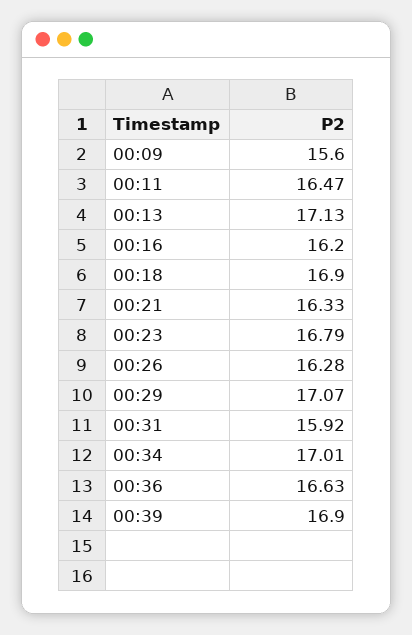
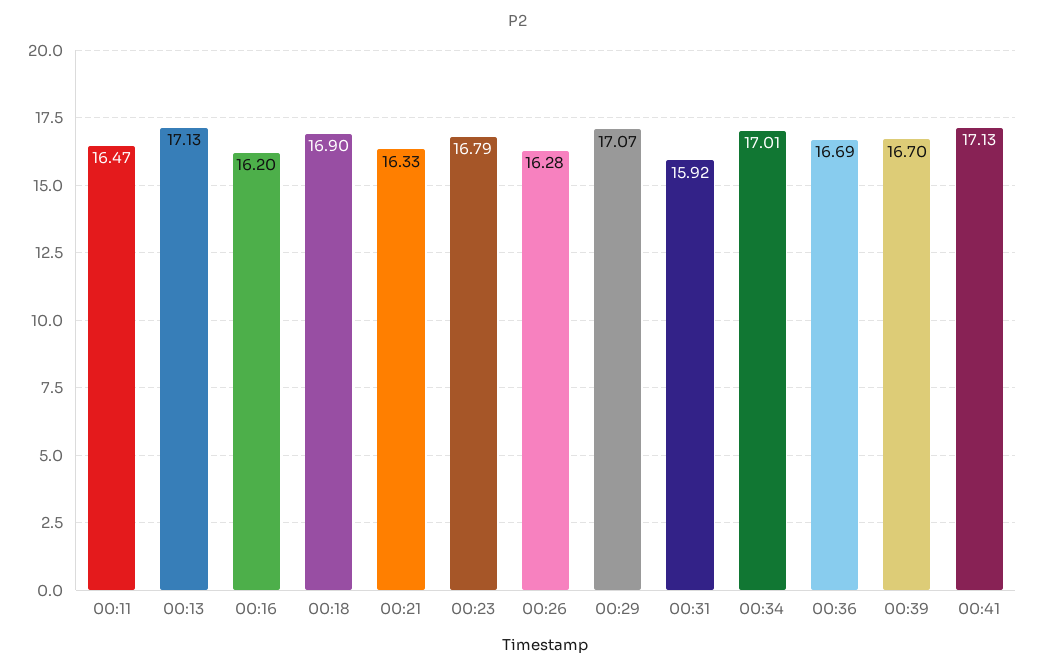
00:09: 15.6 -> none
00:36: 16.63 -> 16.69
00:39: 16.9 -> 16.7
00:41: none -> 17.13

